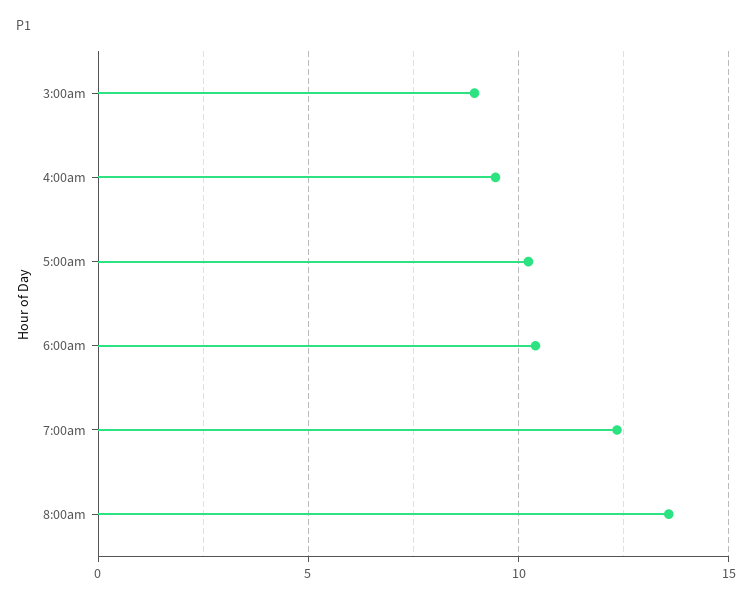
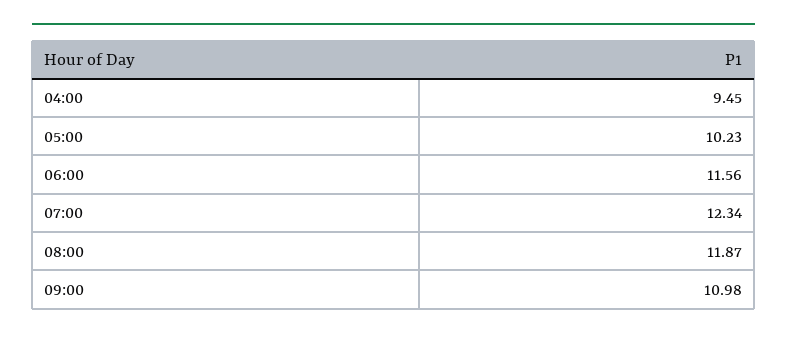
3:00am: 9 -> none
6:00am: 10.5 -> 11.56
8:00am: 13.5 -> 11.87
09:00: none -> 10.98

